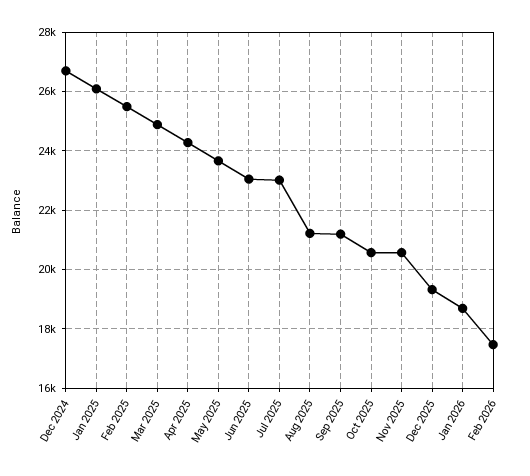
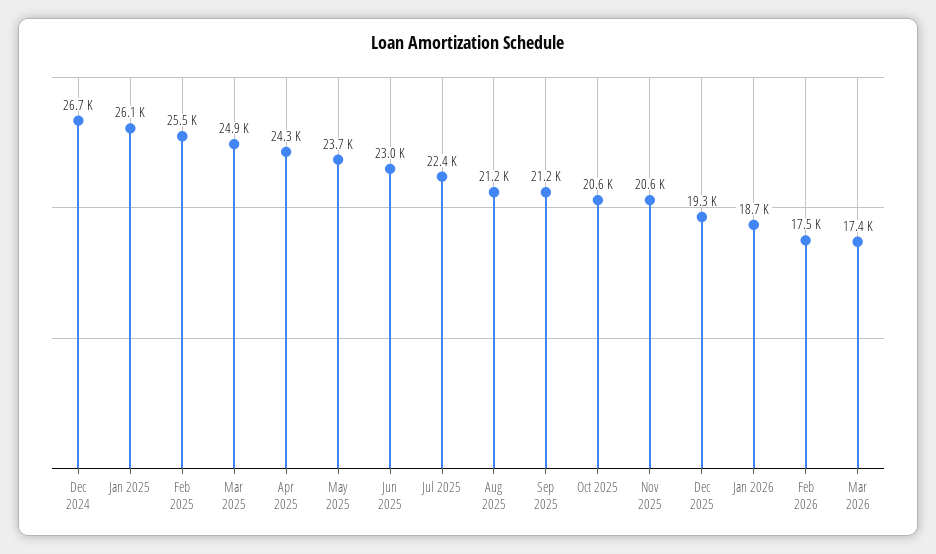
Jul 2025: 23000 -> 22400
Mar 2026: none -> 17400

